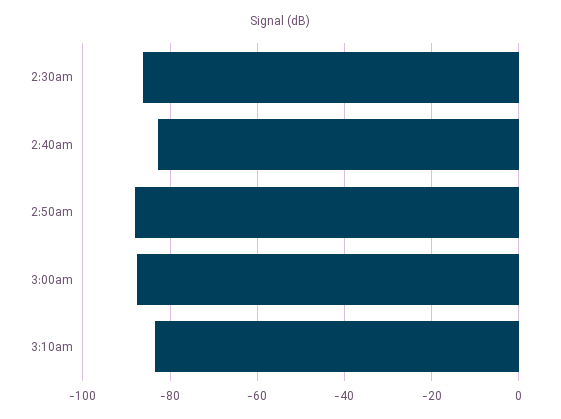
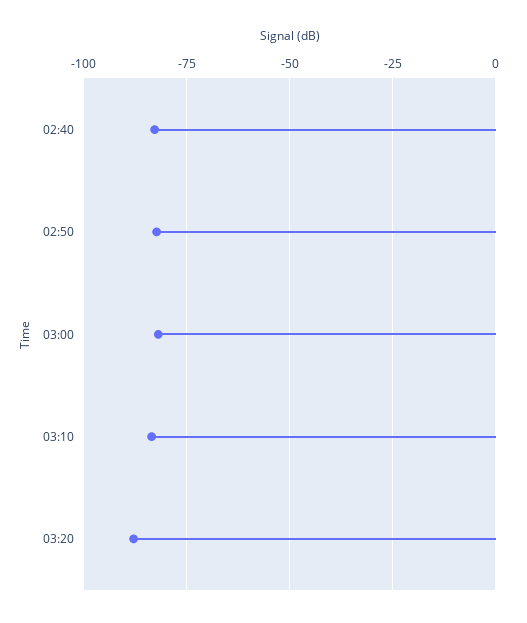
2:30am: -86 -> none
2:50am: -88 -> -82.5
3:00am: -88 -> -82.5
03:20: none -> -87.5

